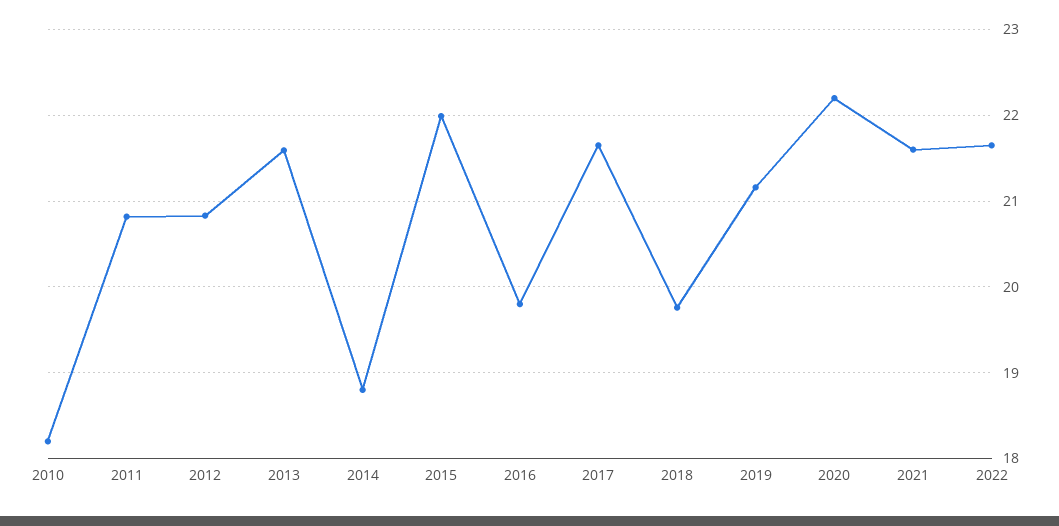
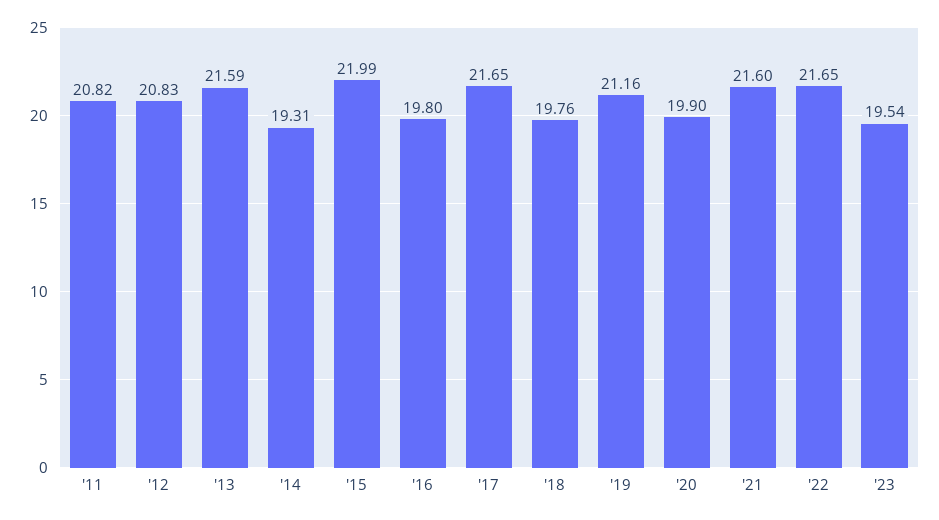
2010: 18.2 -> none
2014: 18.8 -> 19.31
2020: 22.2 -> 19.9
'23: none -> 19.54

